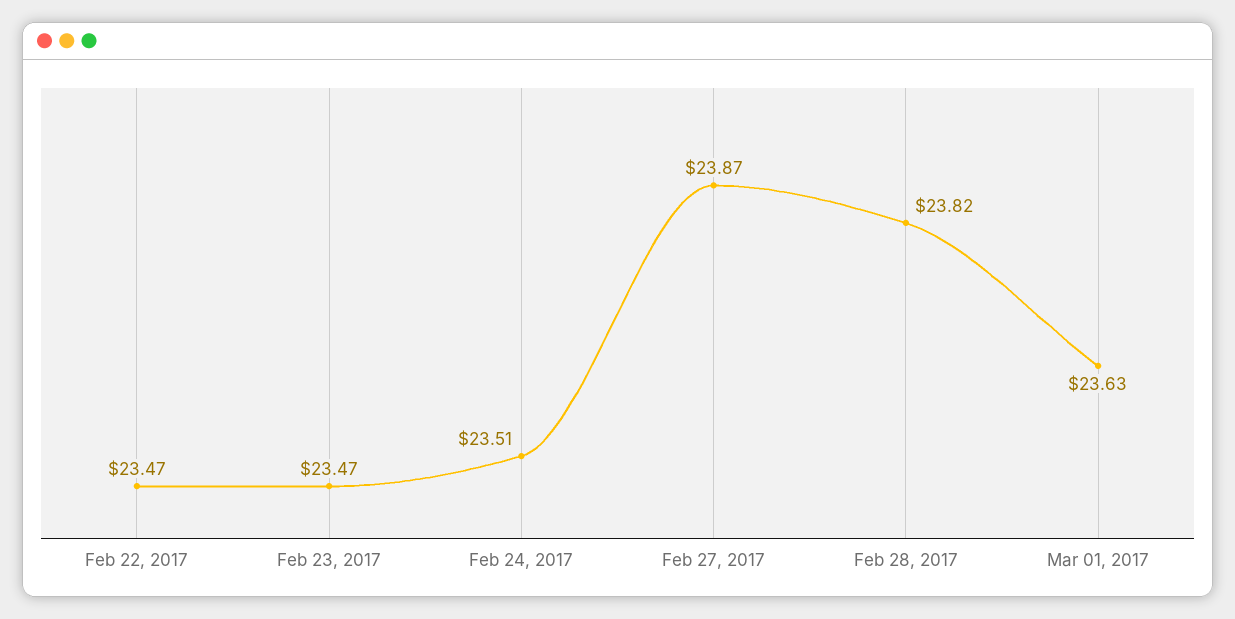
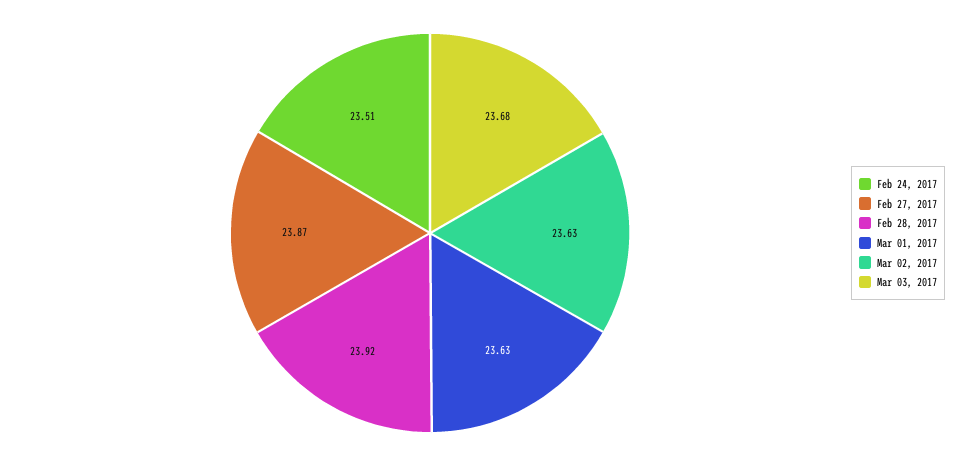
Feb 22, 2017: 23.47 -> none
Feb 23, 2017: 23.47 -> none
Feb 28, 2017: 23.82 -> 23.92
Mar 02, 2017: none -> 23.63
Mar 03, 2017: none -> 23.68

